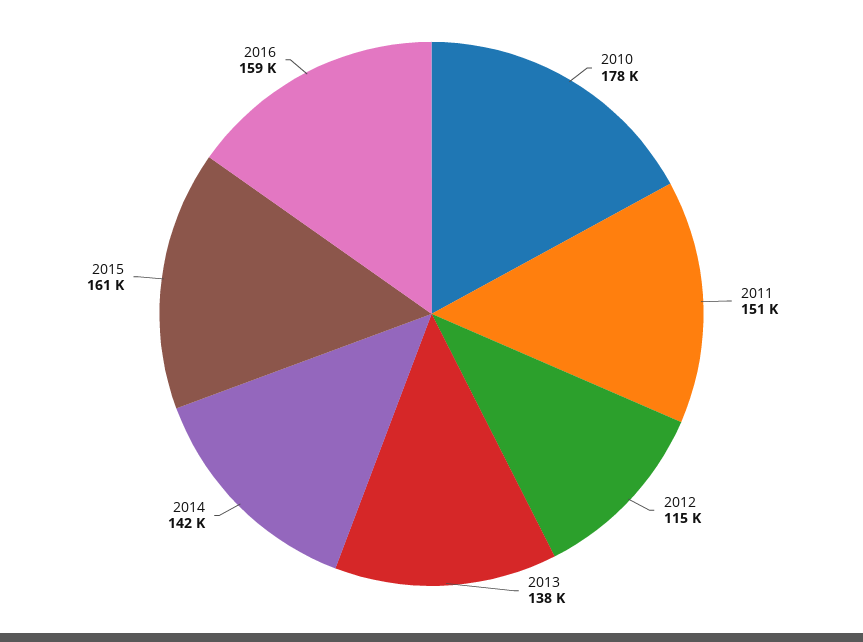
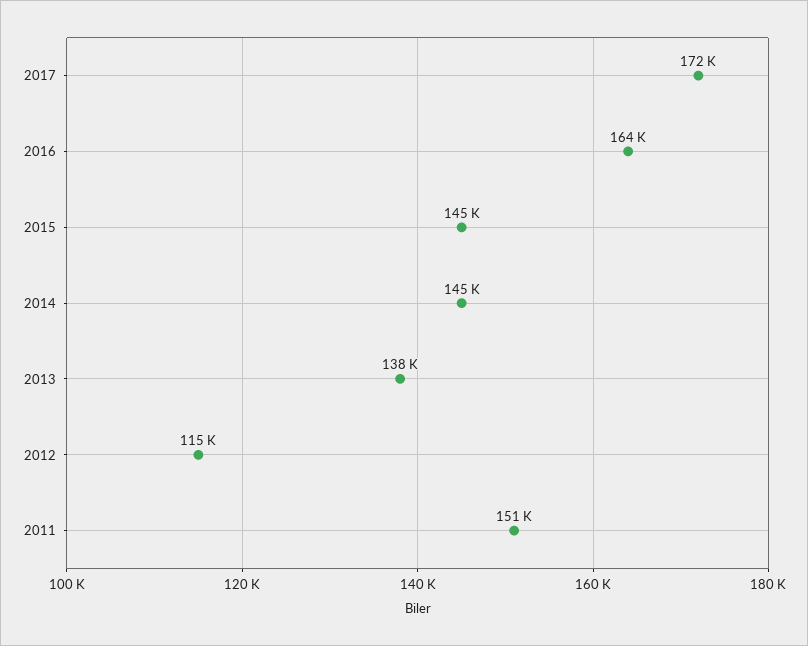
2010: 178000 -> none
2014: 142000 -> 145000
2015: 161000 -> 145000
2016: 159000 -> 164000
2017: none -> 172000

